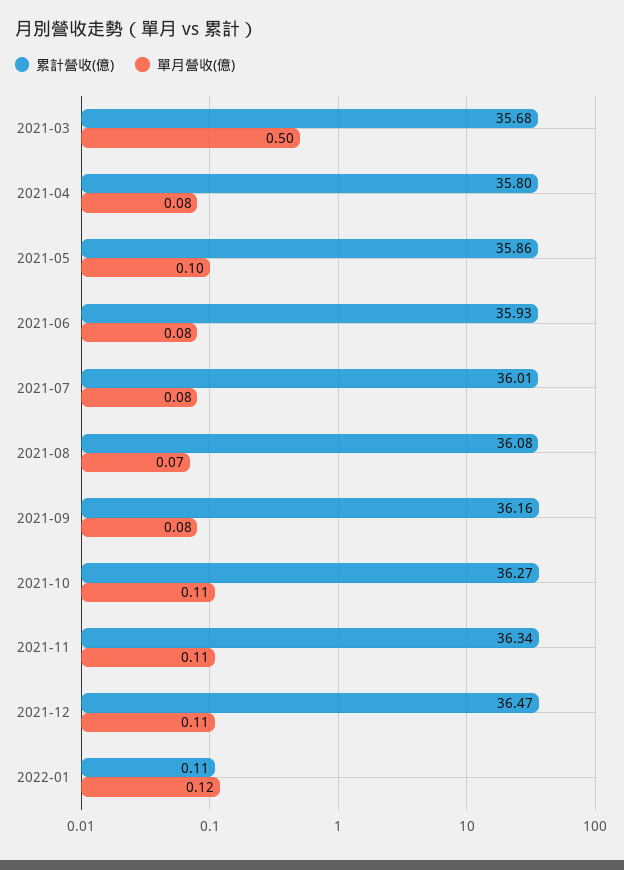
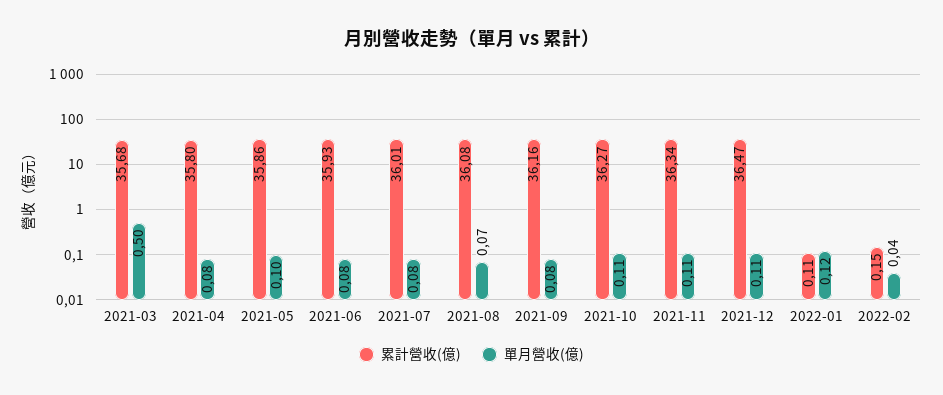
累計營收(億), 2022-02: none -> 0.15
單月營收(億), 2022-02: none -> 0.04

